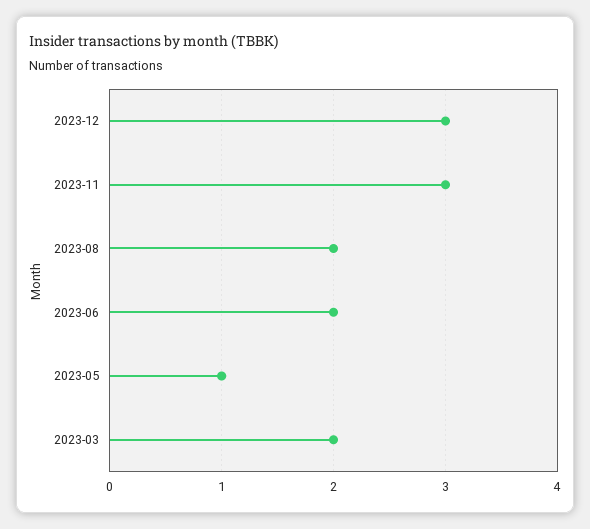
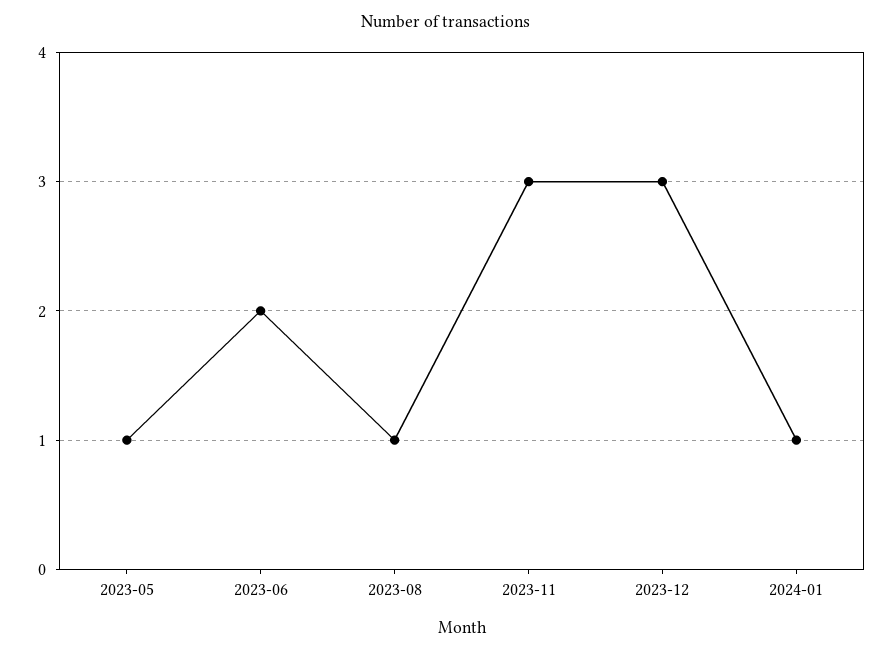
2023-08: 2 -> 1
2023-03: 2 -> none
2024-01: none -> 1

